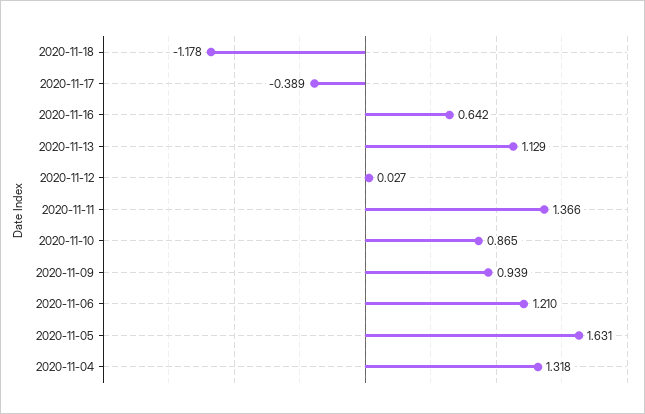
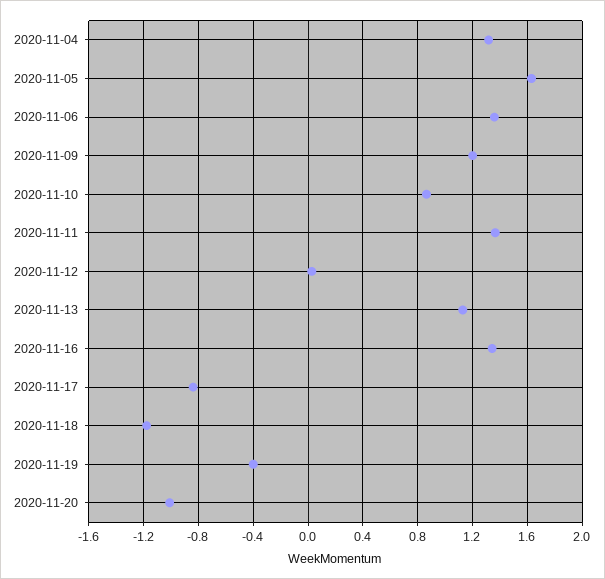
2020-11-17: -0.389 -> -0.85
2020-11-16: 0.642 -> 1.35
2020-11-09: 0.939 -> 1.2
2020-11-06: 1.21 -> 1.35
2020-11-19: none -> -0.4
2020-11-20: none -> -1

